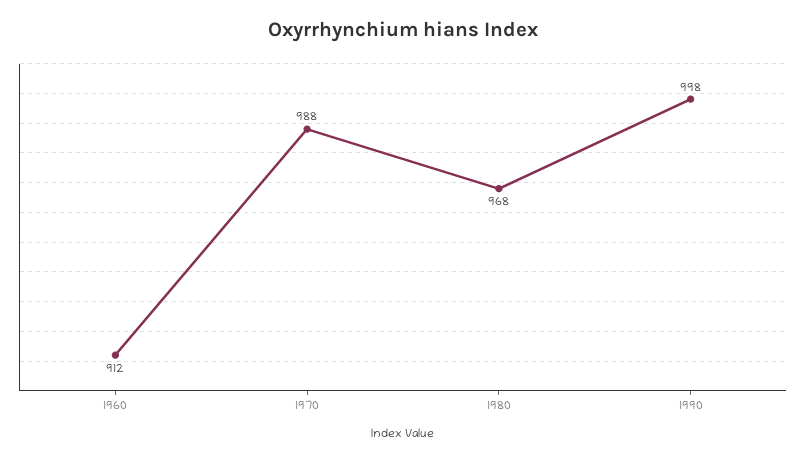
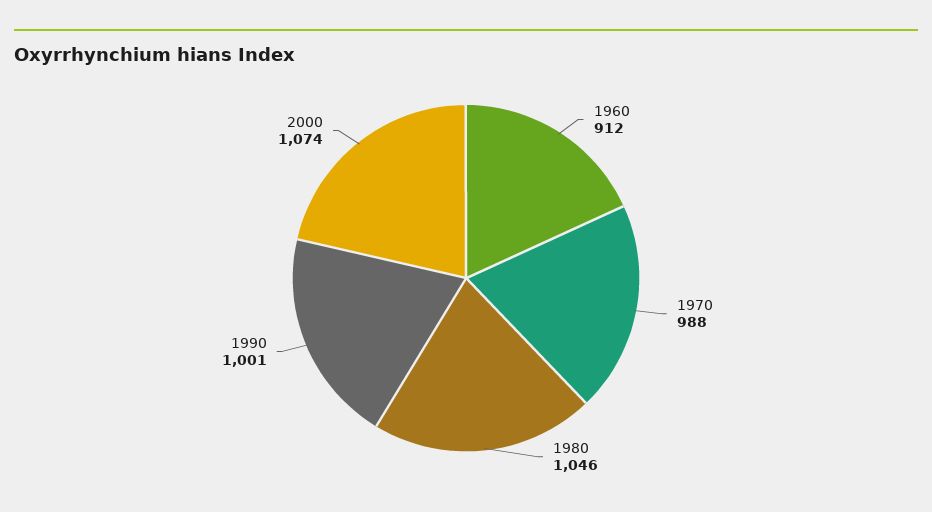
1980: 968 -> 1046
1990: 998 -> 1001
2000: none -> 1074

